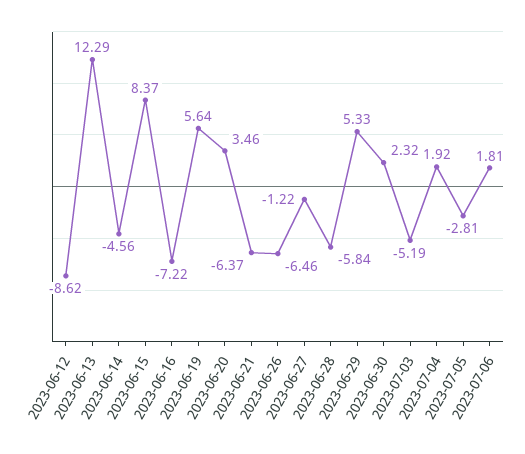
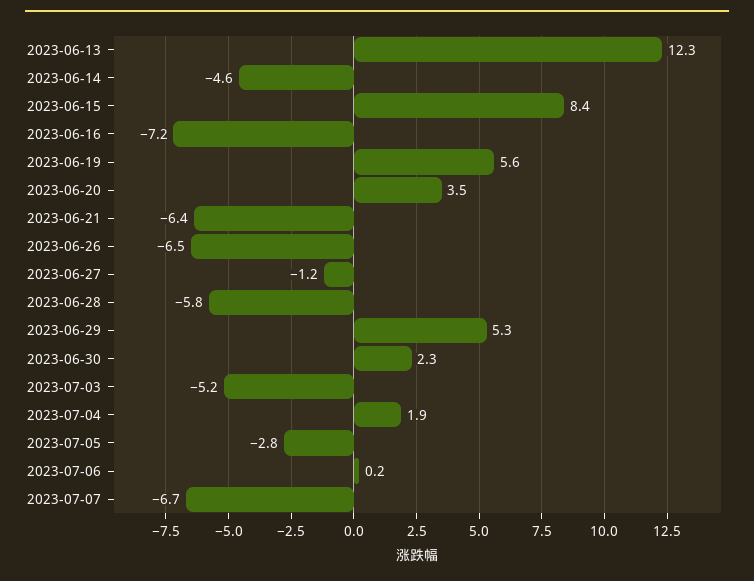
2023-06-12: -8.62 -> none
2023-07-06: 1.81 -> 0.2
2023-07-07: none -> -6.7

